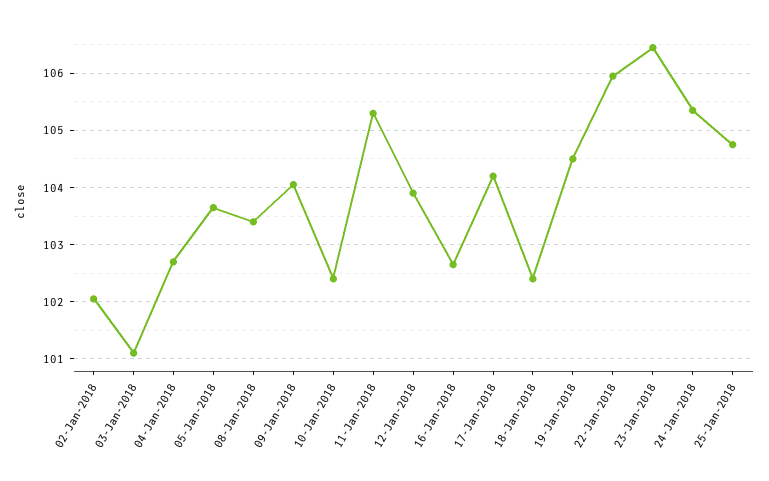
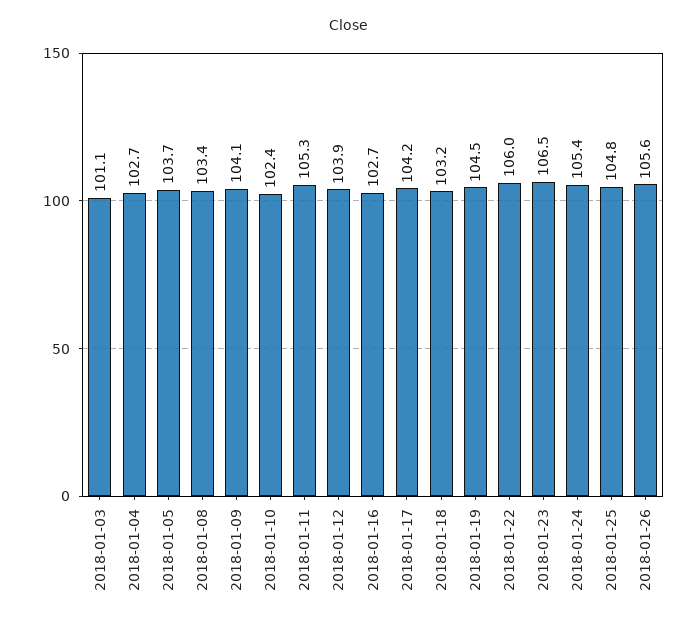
02-Jan-2018: 102 -> none
18-Jan-2018: 102.4 -> 103.2
2018-01-26: none -> 105.6

